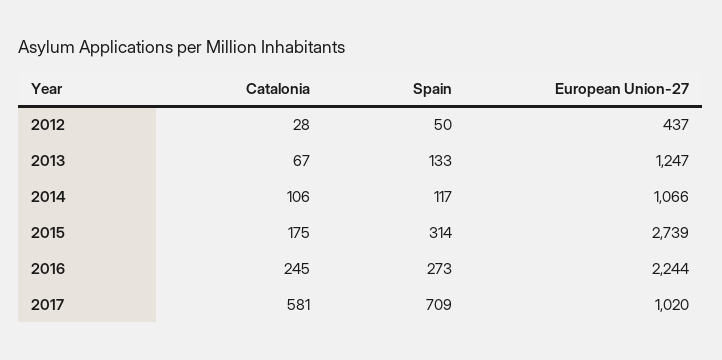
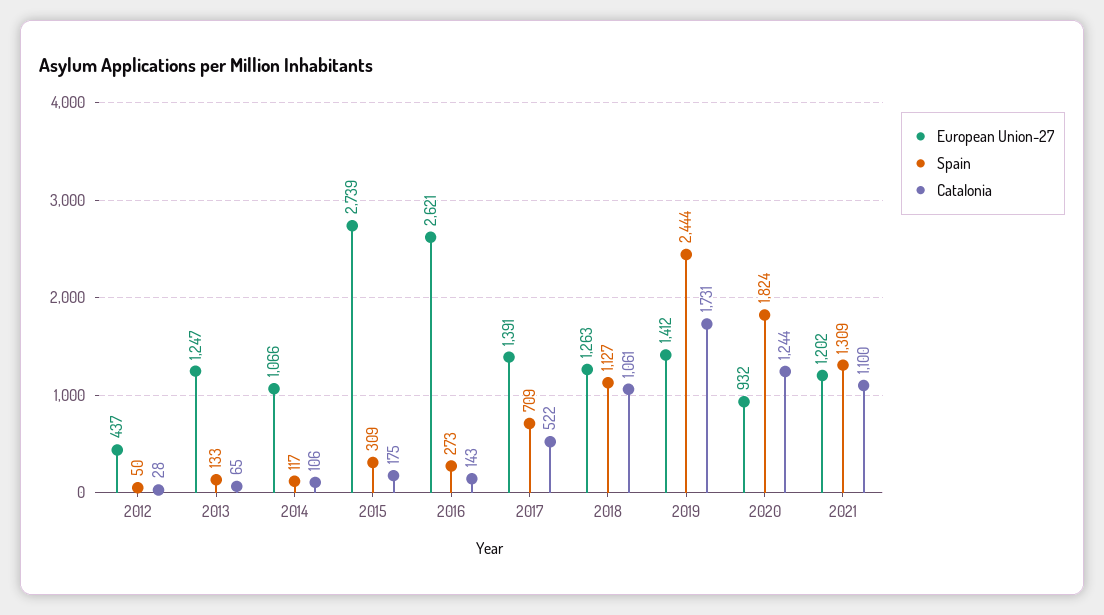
Catalonia, 2013: 67 -> 65
Spain, 2015: 314 -> 309
Catalonia, 2016: 245 -> 143
European Union-27, 2016: 2244 -> 2621
Catalonia, 2017: 581 -> 522
European Union-27, 2017: 1020 -> 1391
European Union-27, 2018: none -> 1263
Spain, 2018: none -> 1127
Catalonia, 2018: none -> 1061
European Union-27, 2019: none -> 1412
Spain, 2019: none -> 2444
Catalonia, 2019: none -> 1731
European Union-27, 2020: none -> 932
Spain, 2020: none -> 1824
Catalonia, 2020: none -> 1244
European Union-27, 2021: none -> 1202
Spain, 2021: none -> 1309
Catalonia, 2021: none -> 1100

